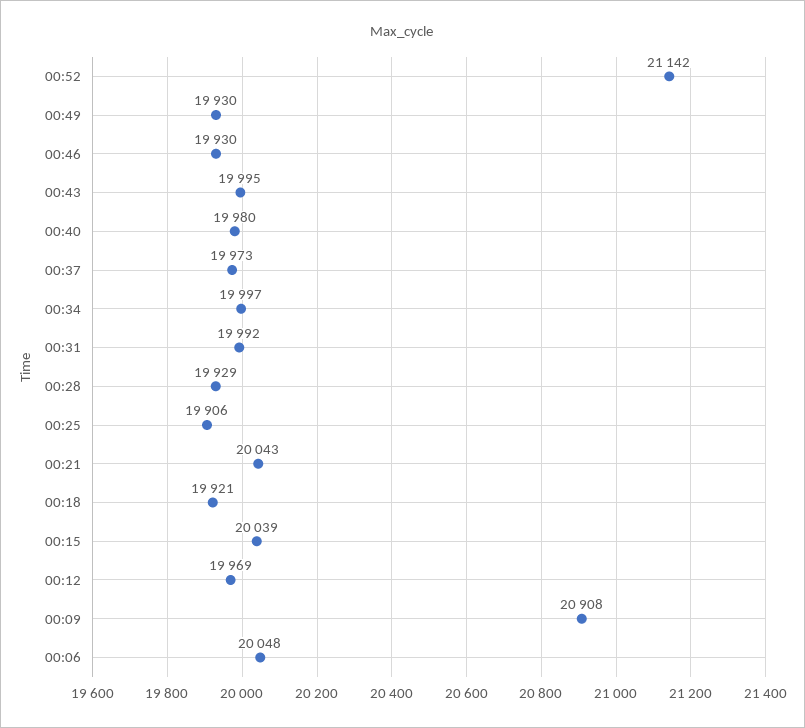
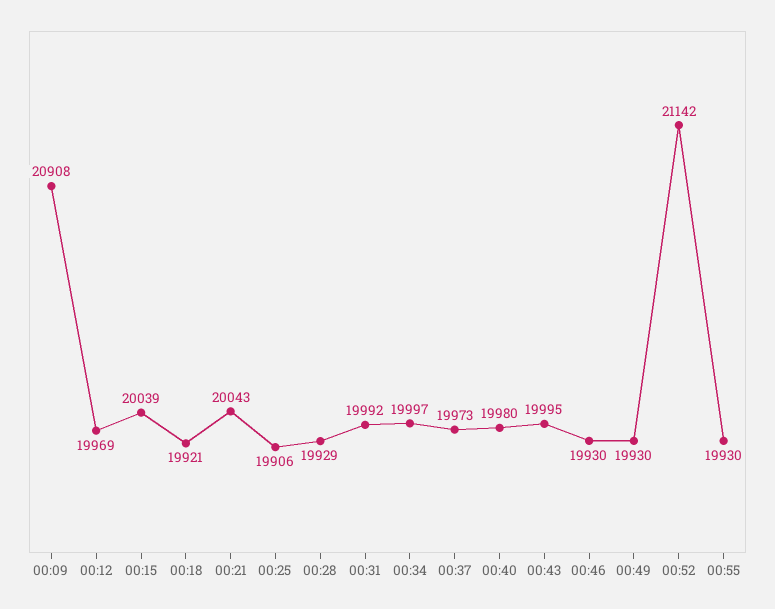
00:06: 20048 -> none
00:55: none -> 19930

